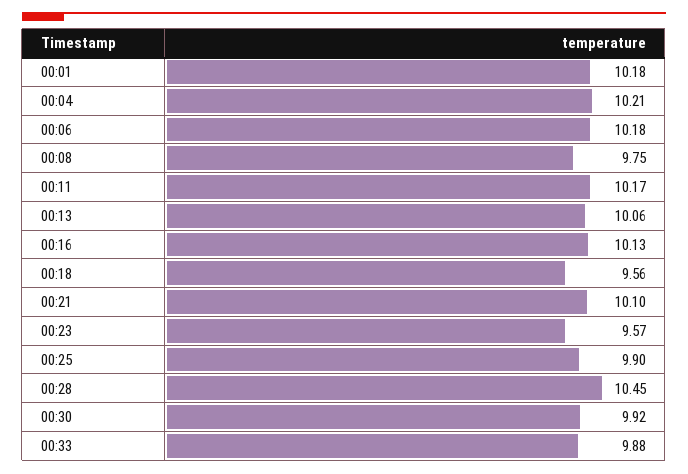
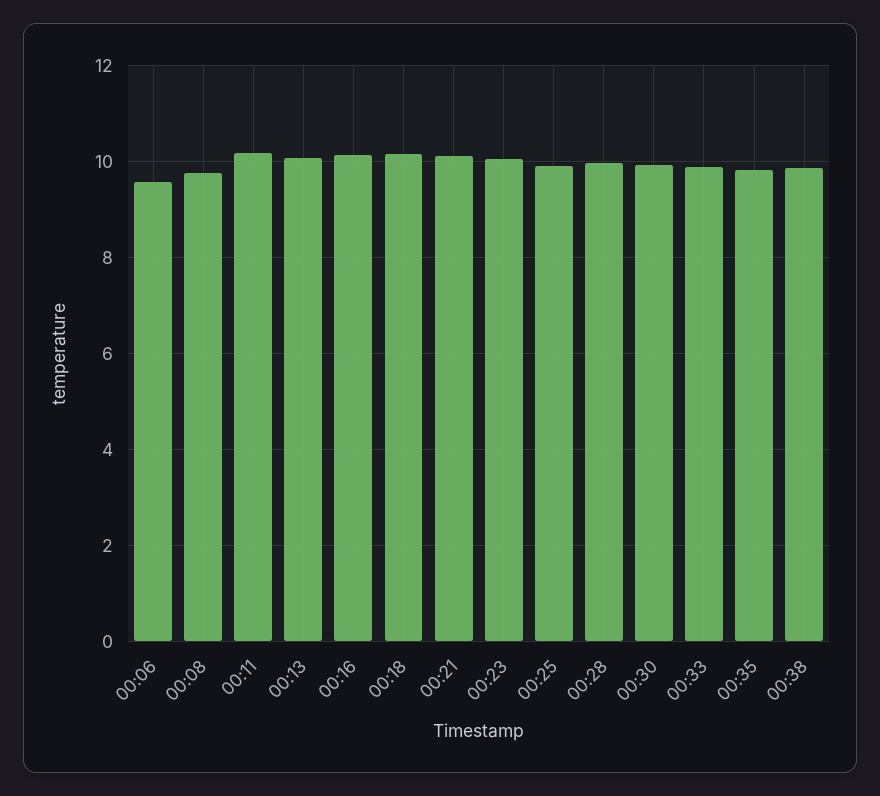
00:01: 10.18 -> none
00:04: 10.21 -> none
00:06: 10.18 -> 9.6
00:18: 9.56 -> 10.2
00:23: 9.57 -> 10
00:28: 10.45 -> 10
00:35: none -> 9.8
00:38: none -> 9.8

